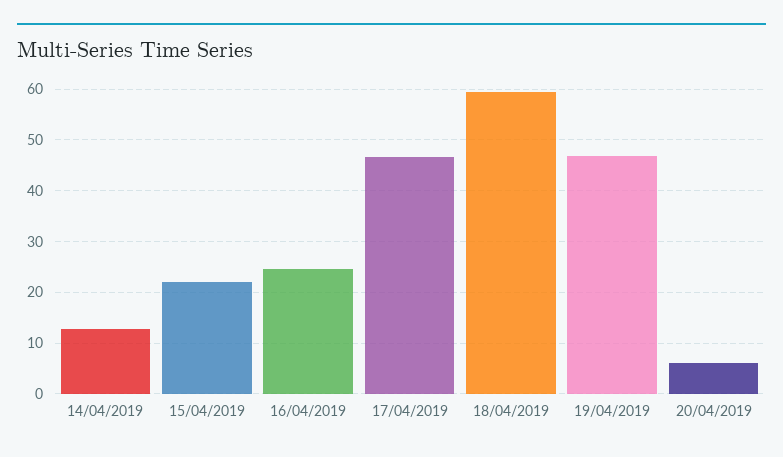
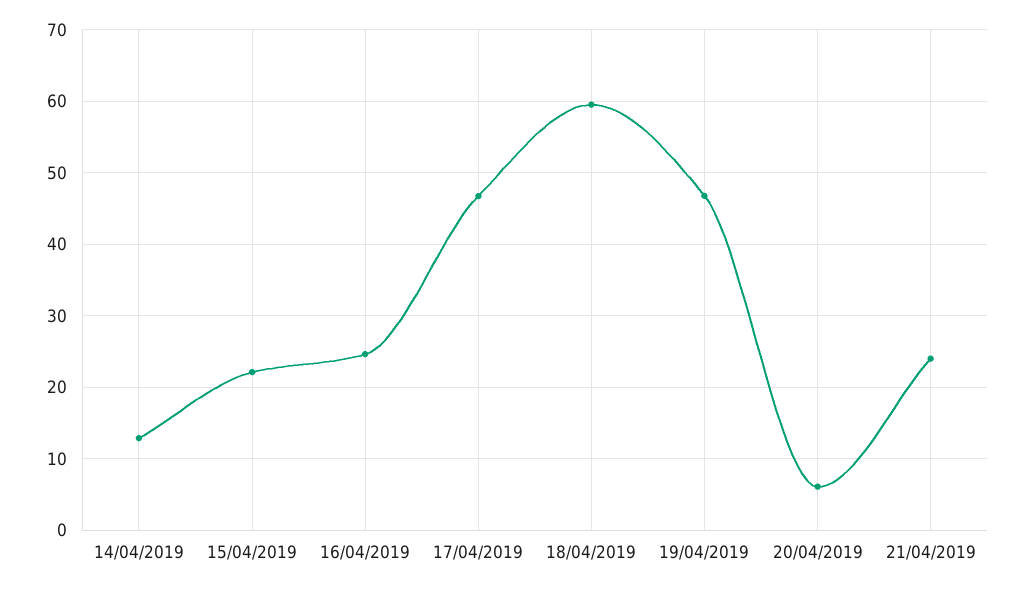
21/04/2019: none -> 24

